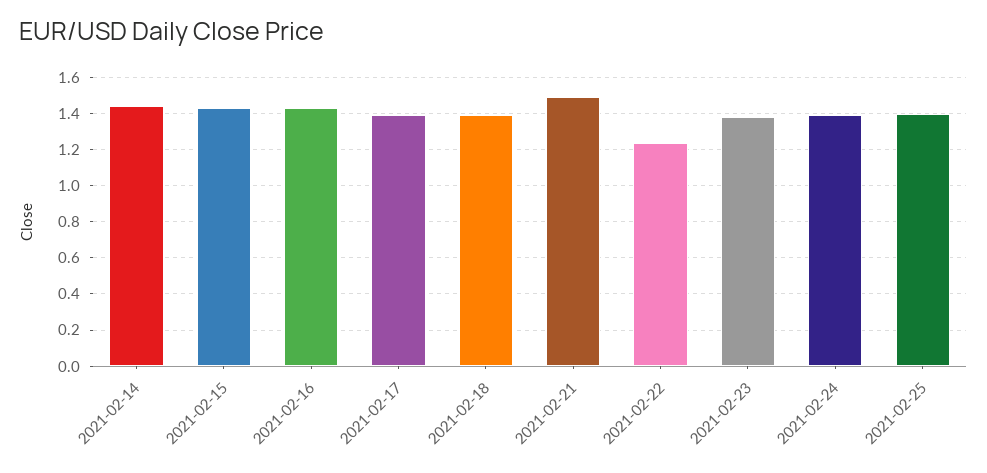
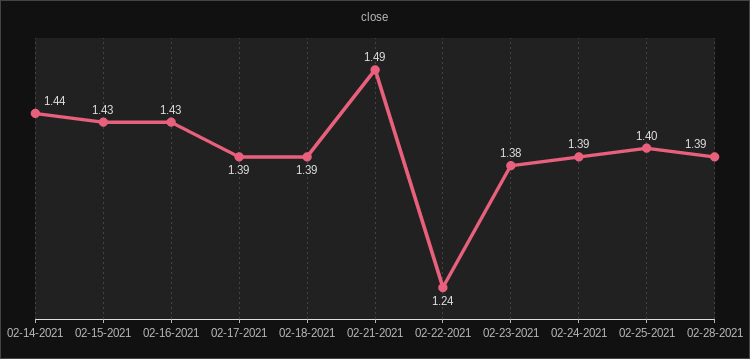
02-28-2021: none -> 1.39

